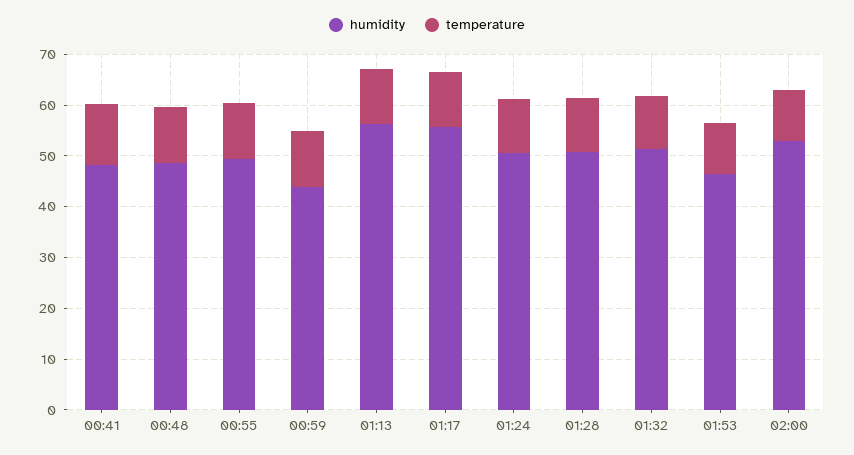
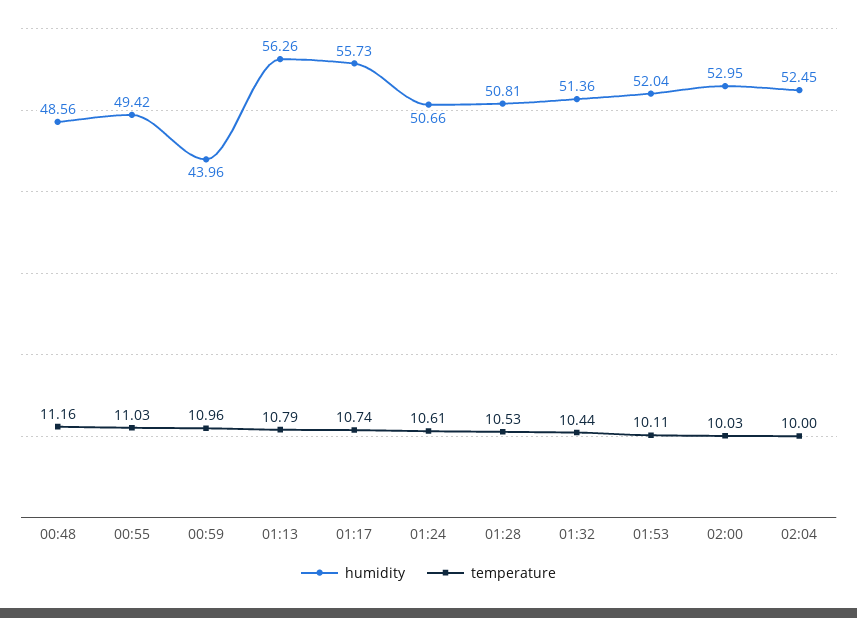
humidity, 00:41: 48 -> none
temperature, 00:41: 12 -> none
humidity, 01:53: 46 -> 52.04
humidity, 02:04: none -> 52.45
temperature, 02:04: none -> 10

